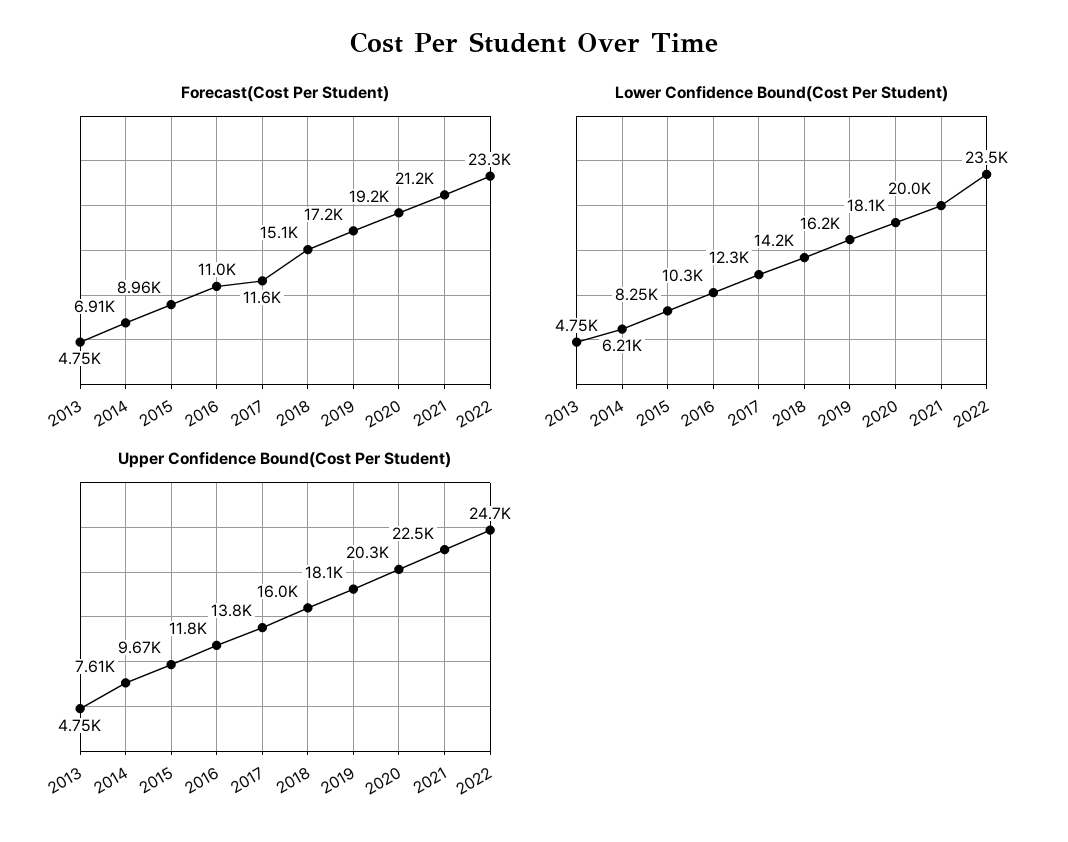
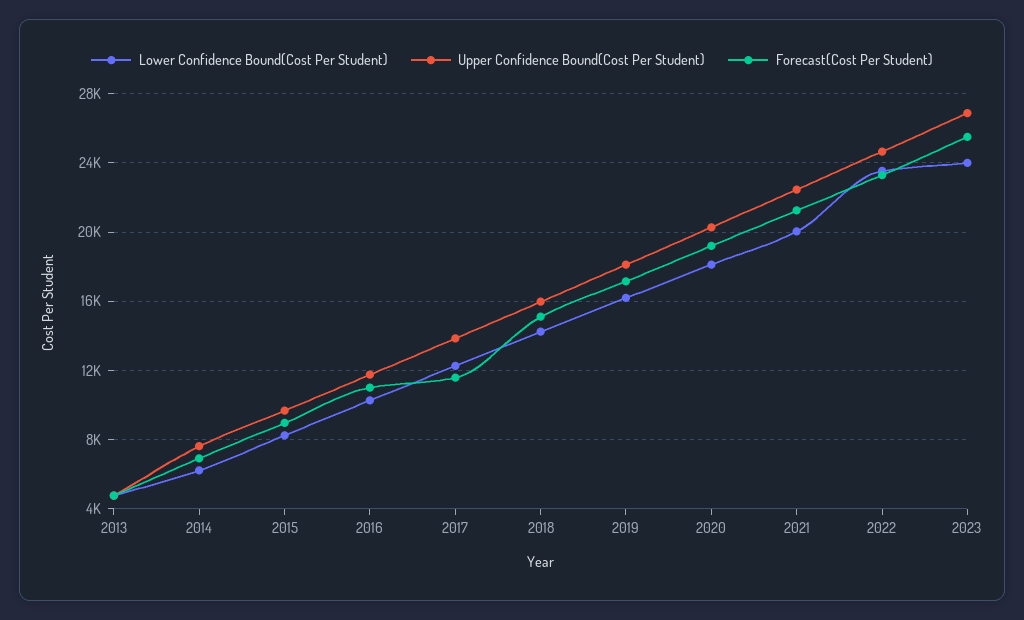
Lower Confidence Bound(Cost Per Student), 2023: none -> 24000
Upper Confidence Bound(Cost Per Student), 2023: none -> 27000
Forecast(Cost Per Student), 2023: none -> 25500

